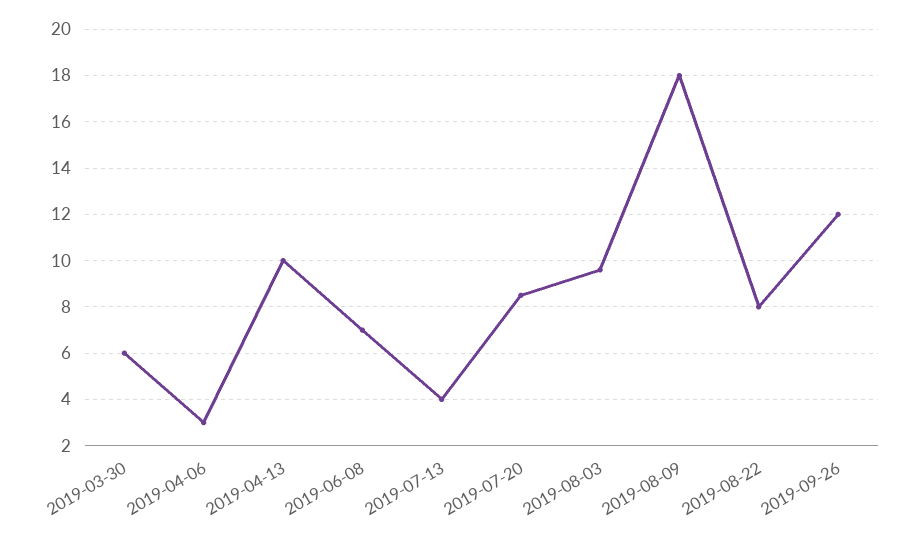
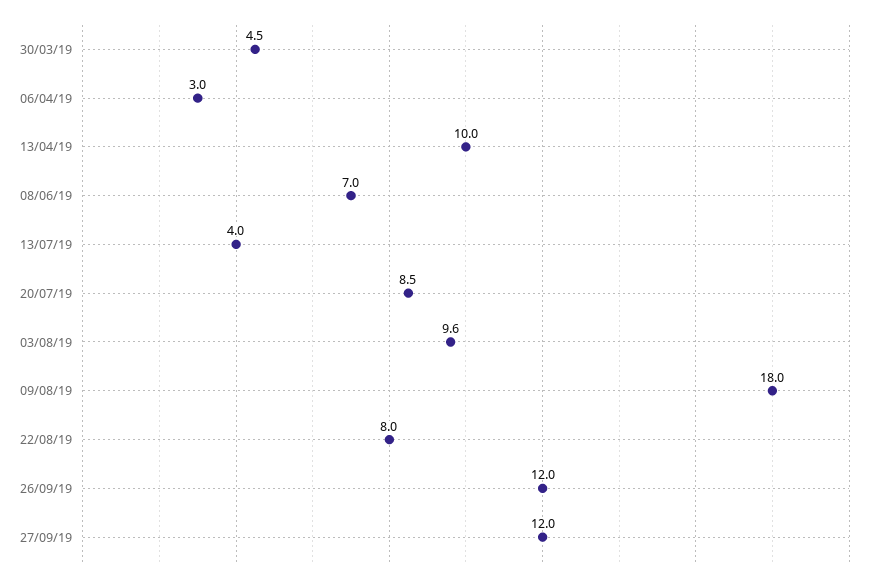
2019-03-30: 6 -> 4.5
27/09/19: none -> 12

